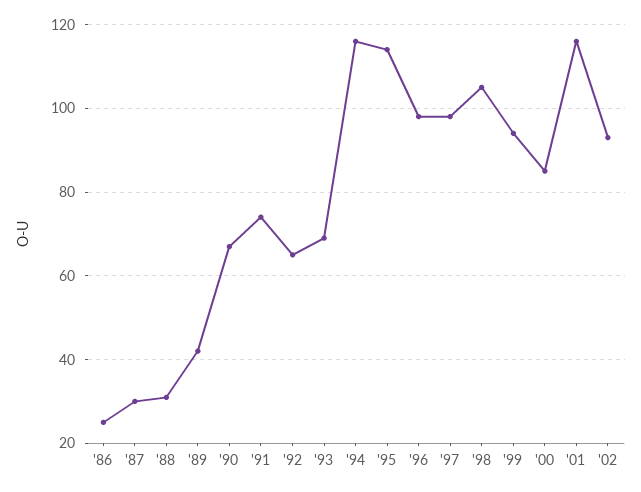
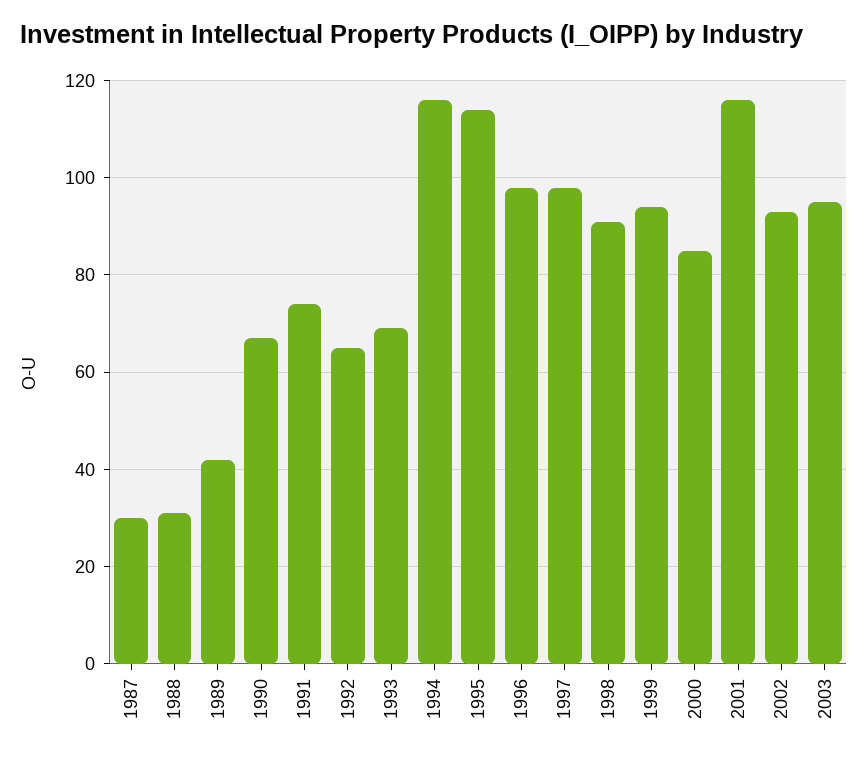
'86: 25 -> none
'98: 105 -> 90
2003: none -> 95

